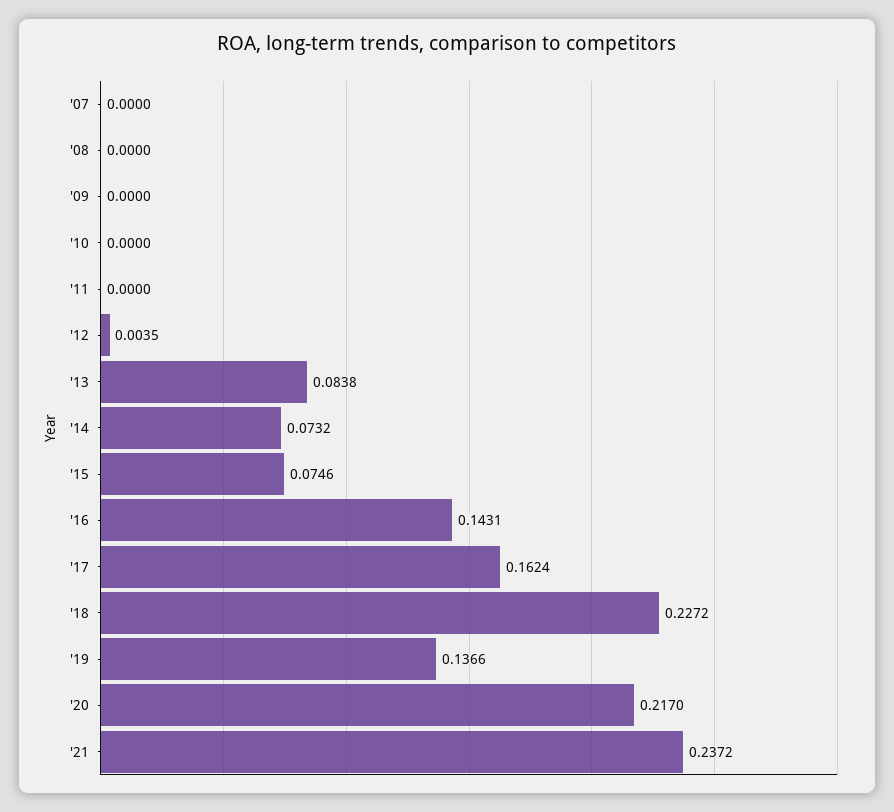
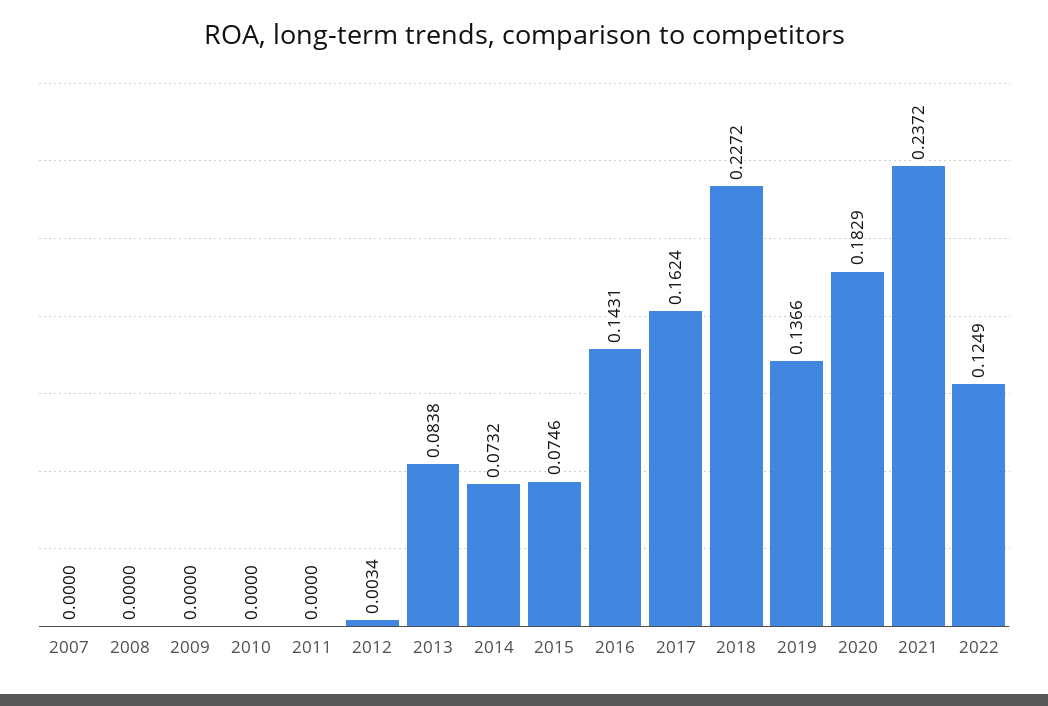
'12: 0.0035 -> 0.0034
'20: 0.217 -> 0.1829
2022: none -> 0.1249

